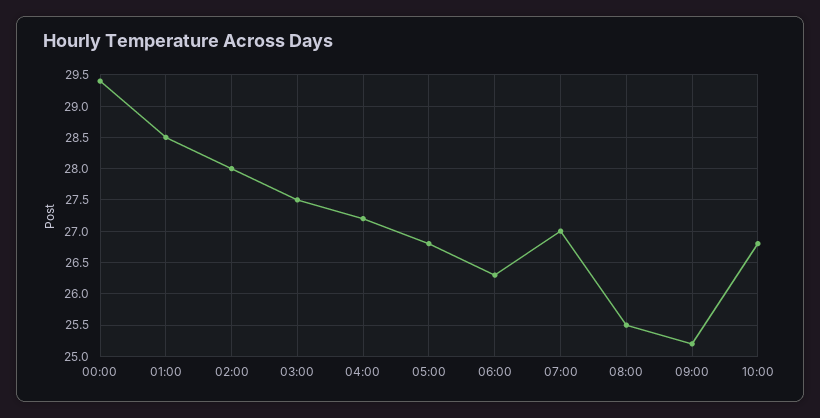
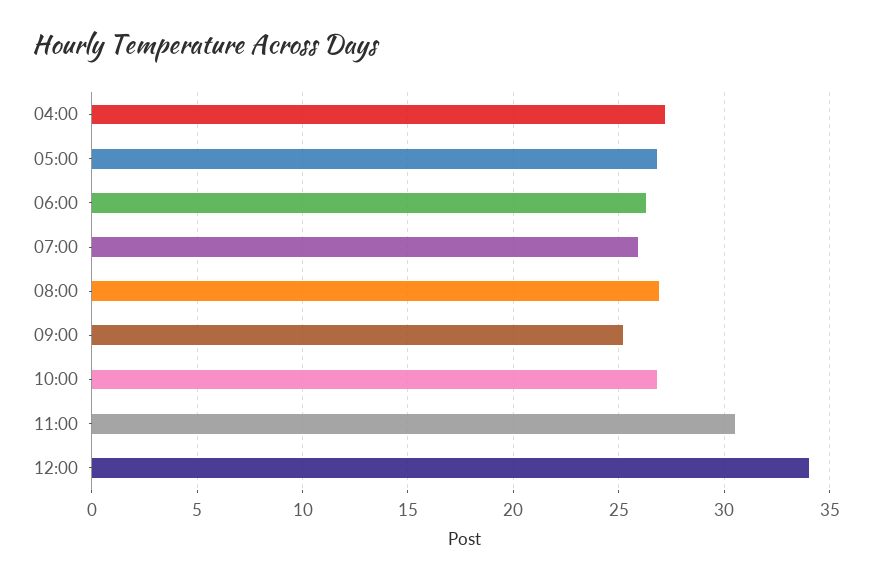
00:00: 29.4 -> none
01:00: 28.5 -> none
02:00: 28 -> none
03:00: 27.5 -> none
07:00: 27 -> 26
08:00: 25.5 -> 27
11:00: none -> 30.5
12:00: none -> 34

